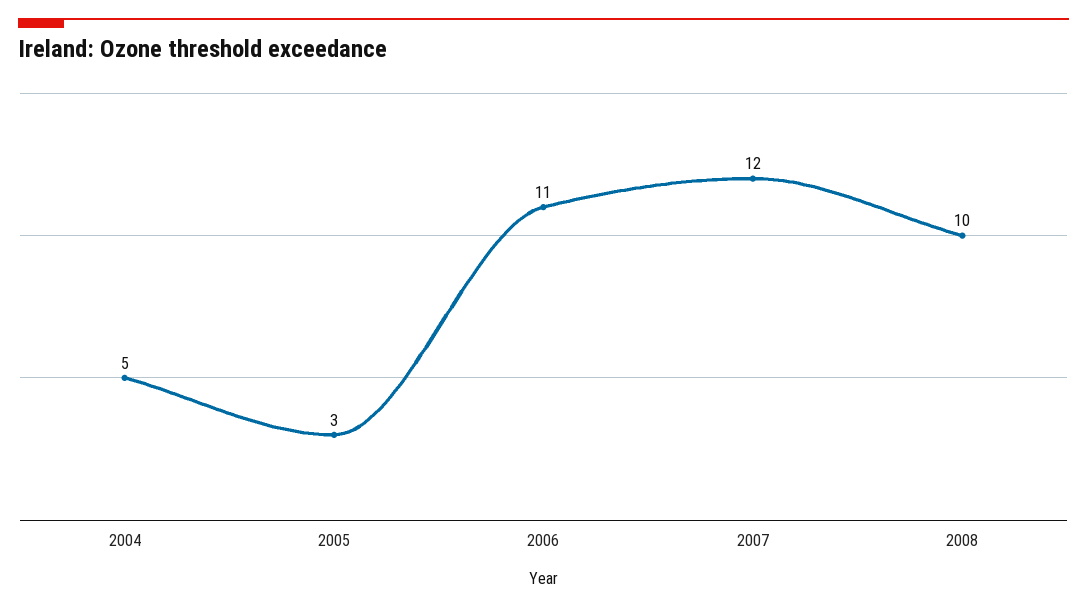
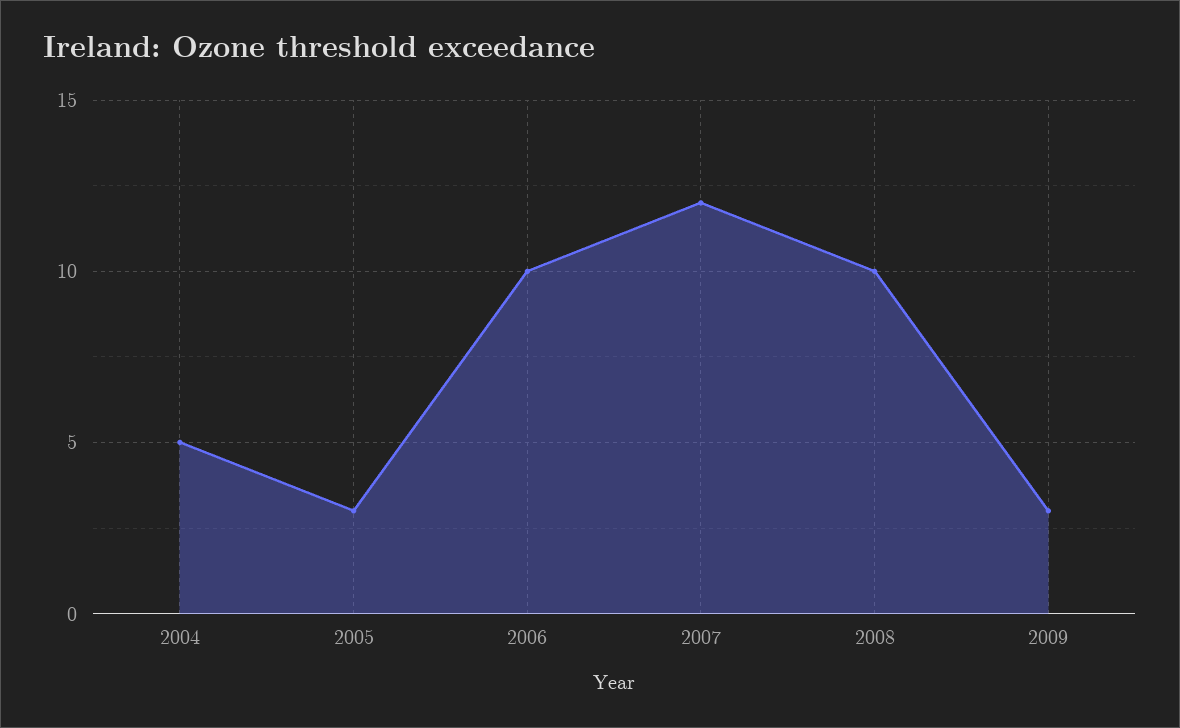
2006: 11 -> 10
2009: none -> 3

